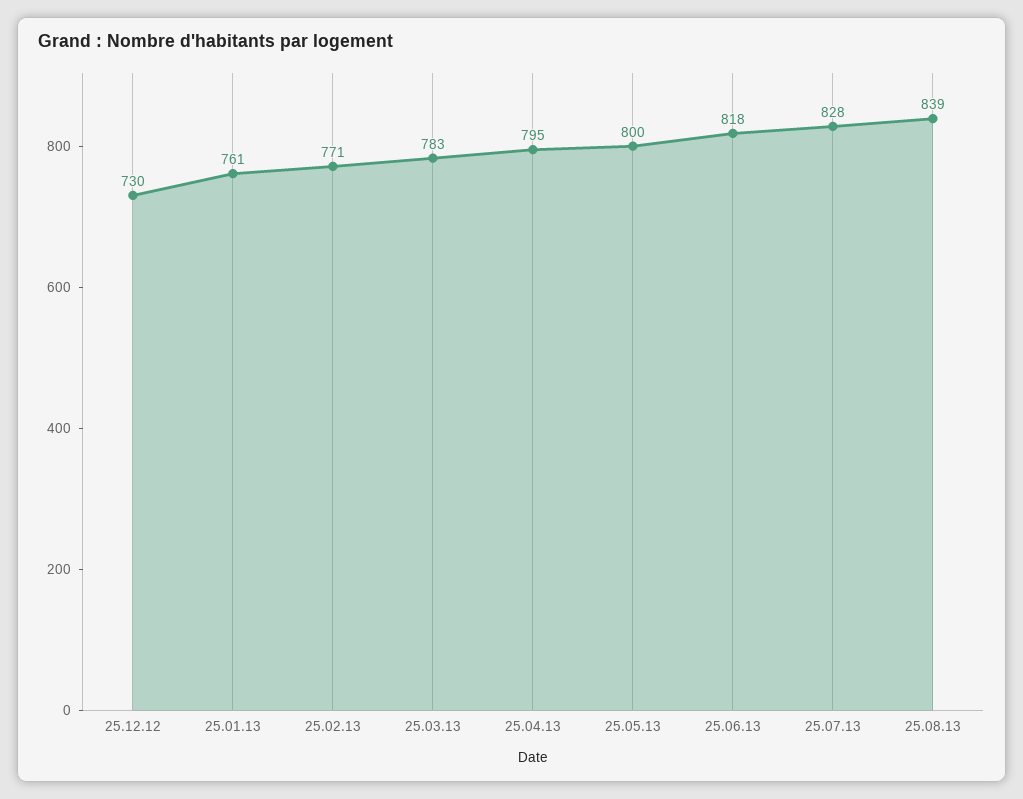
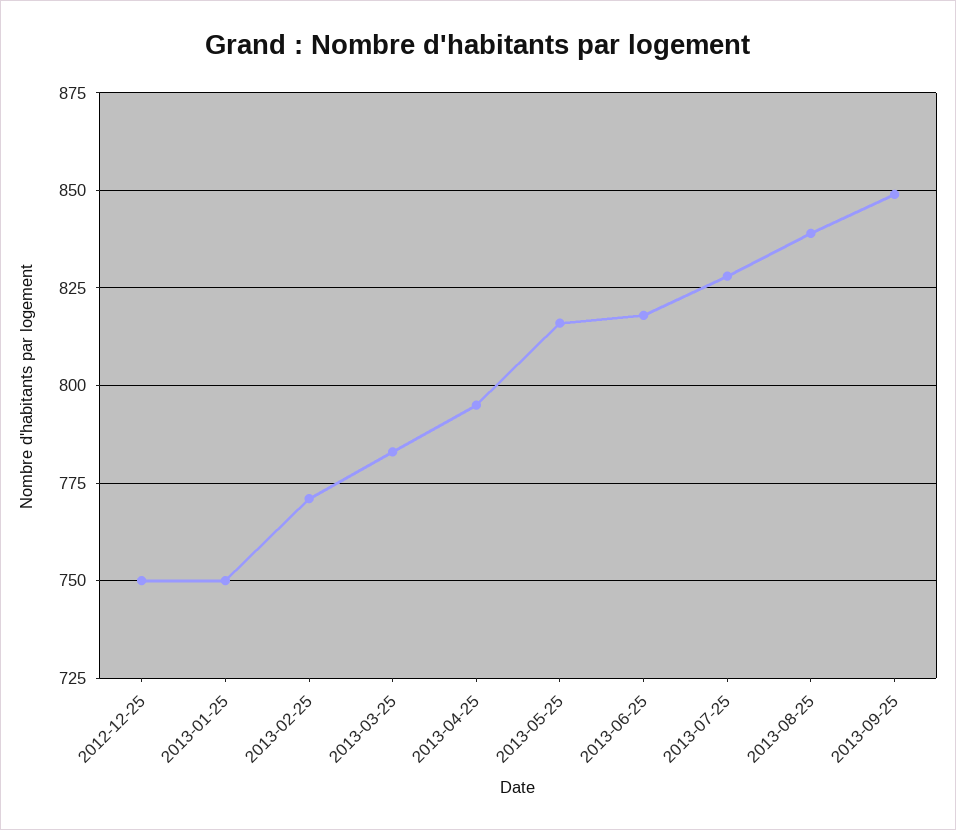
25.12.12: 730 -> 750
25.01.13: 761 -> 750
25.05.13: 800 -> 815
2013-09-25: none -> 850

